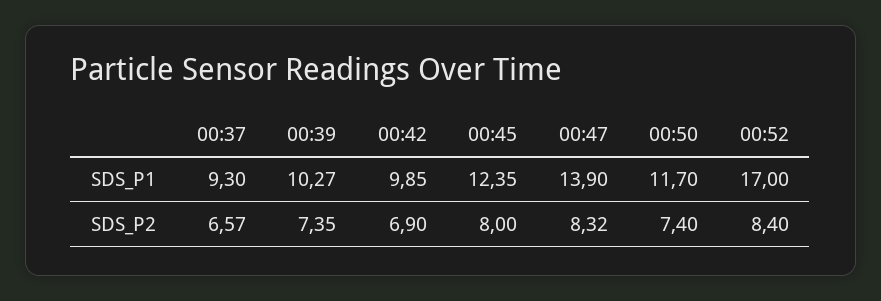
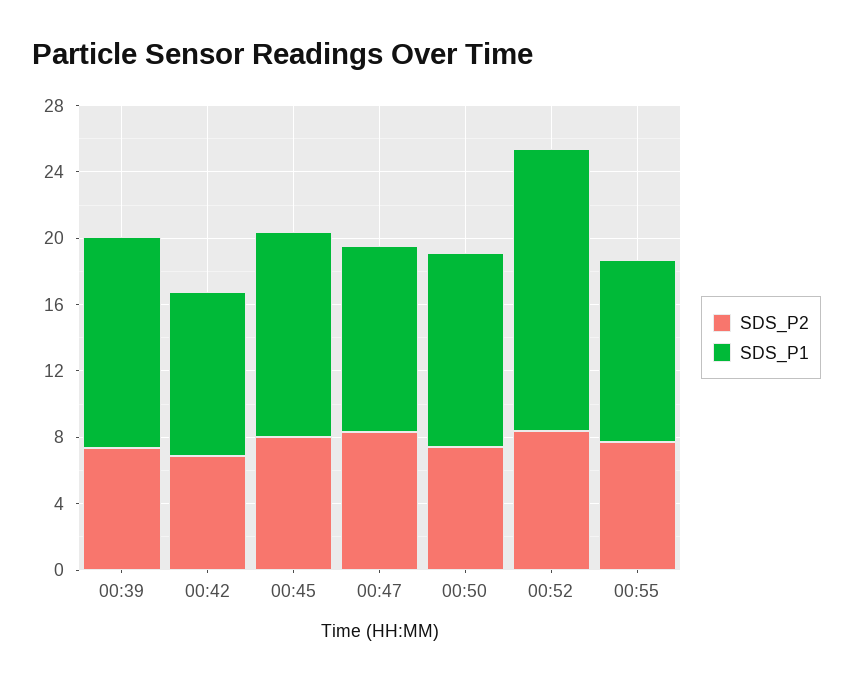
SDS_P1, 00:37: 9.3 -> none
SDS_P1, 00:39: 10.27 -> 13
SDS_P1, 00:47: 13.9 -> 11
SDS_P2, 00:37: 6.57 -> none
SDS_P2, 00:55: none -> 8
SDS_P1, 00:55: none -> 11

